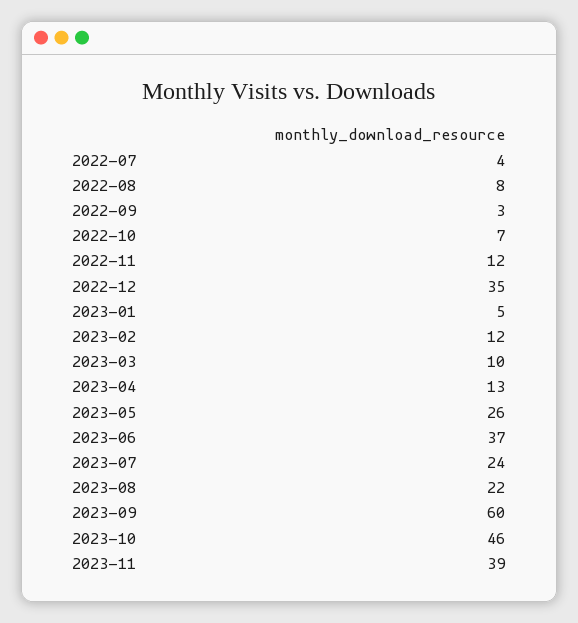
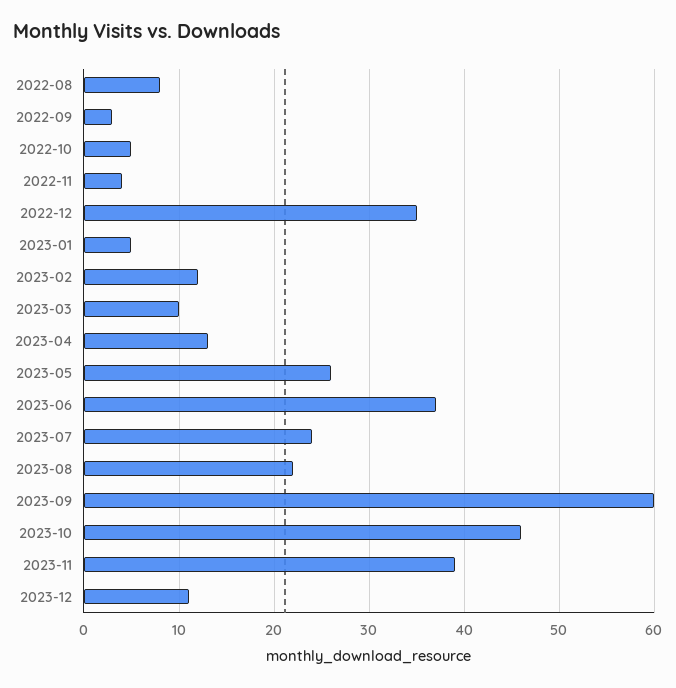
2022-07: 4 -> none
2022-10: 7 -> 5
2022-11: 12 -> 4
2023-12: none -> 11

